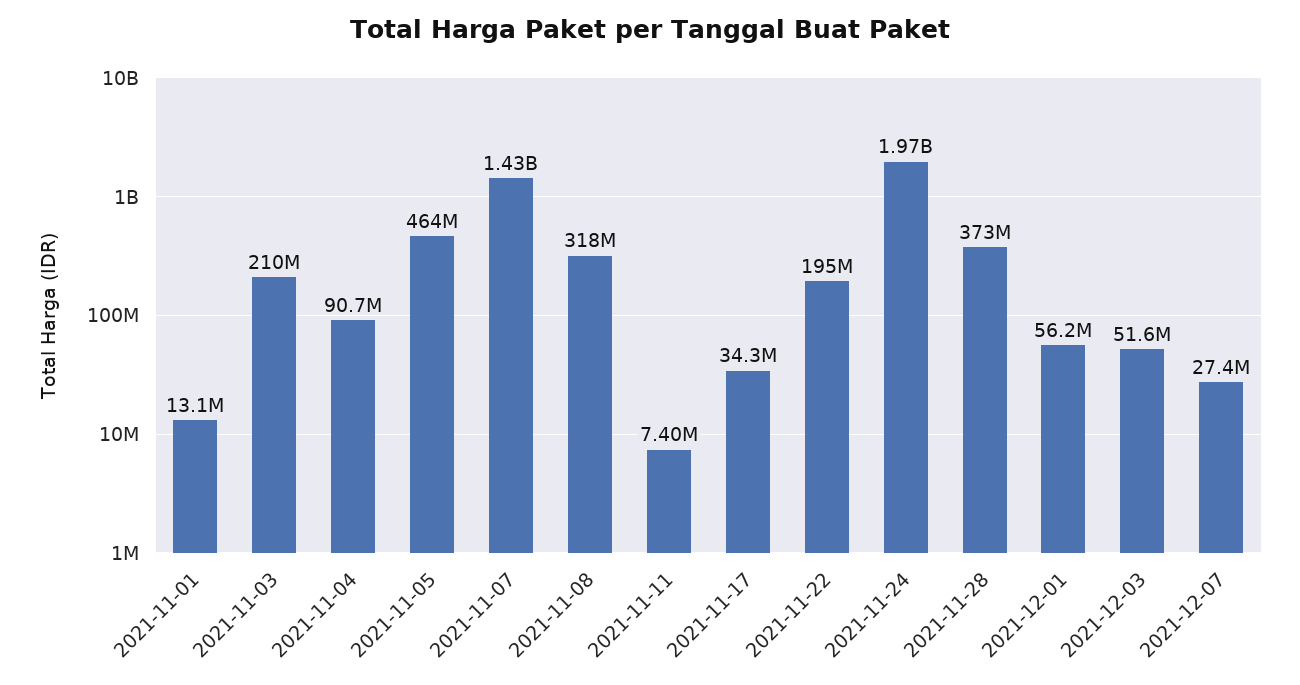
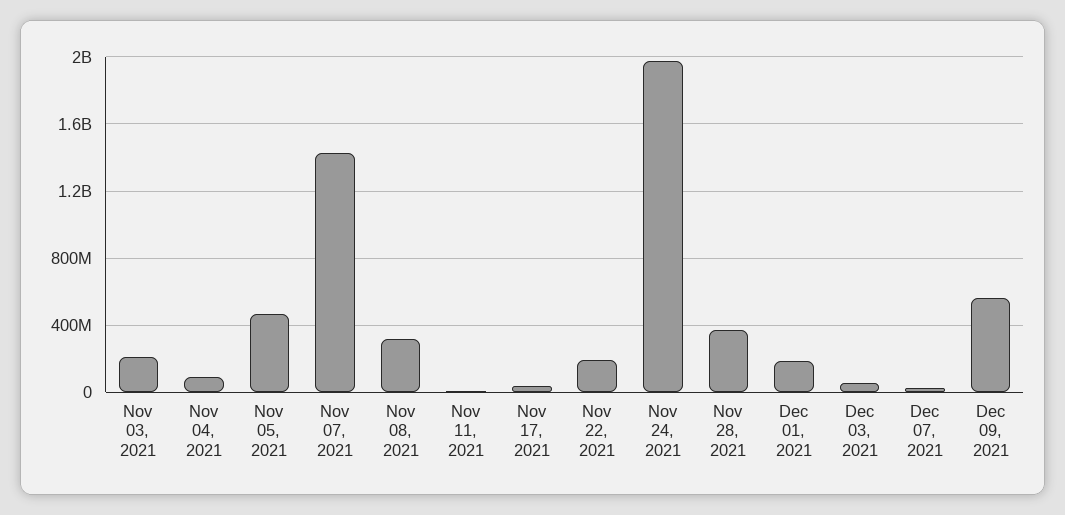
2021-11-01: 13100000 -> none
2021-12-01: 56200000 -> 200000000
Dec 09, 2021: none -> 550000000

